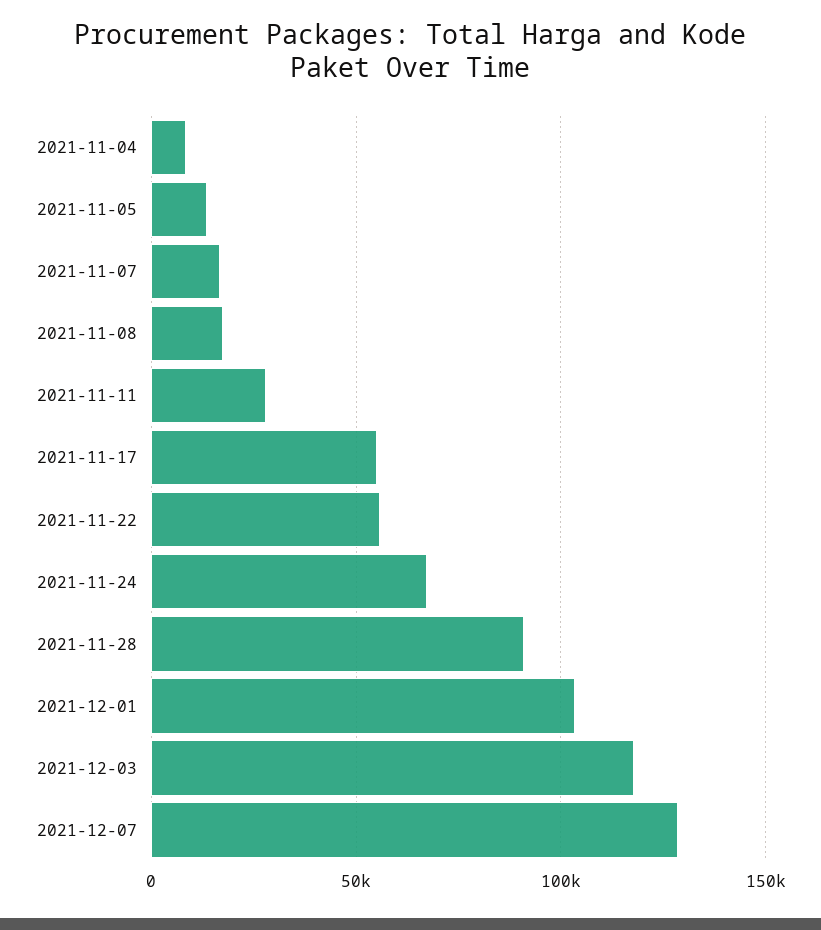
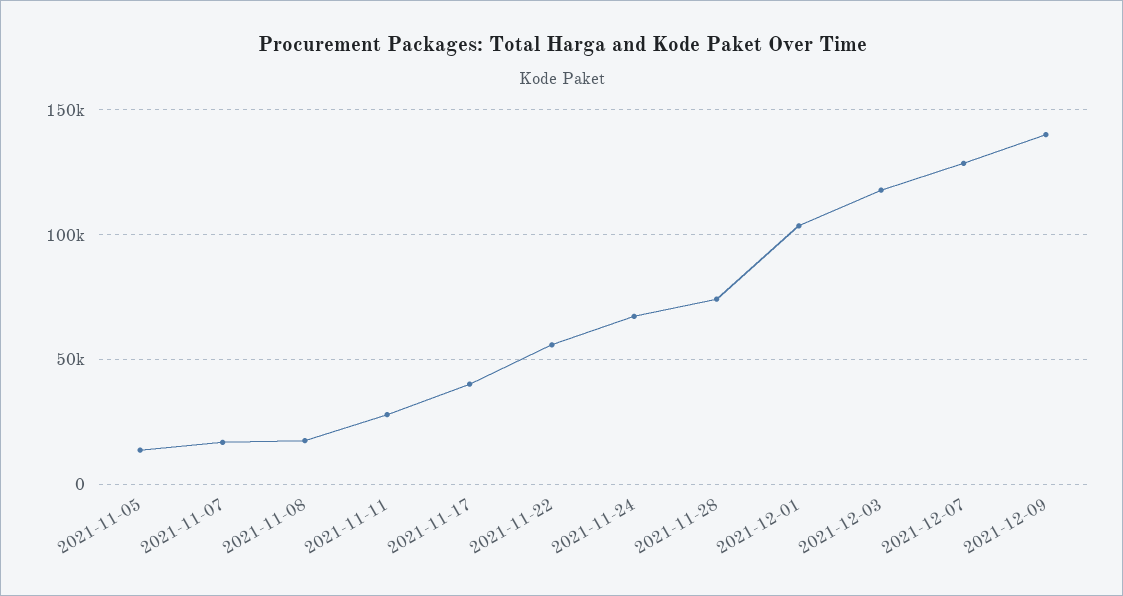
2021-11-04: 10000 -> none
2021-11-17: 55000 -> 40000
2021-11-28: 90000 -> 75000
2021-12-09: none -> 140000

